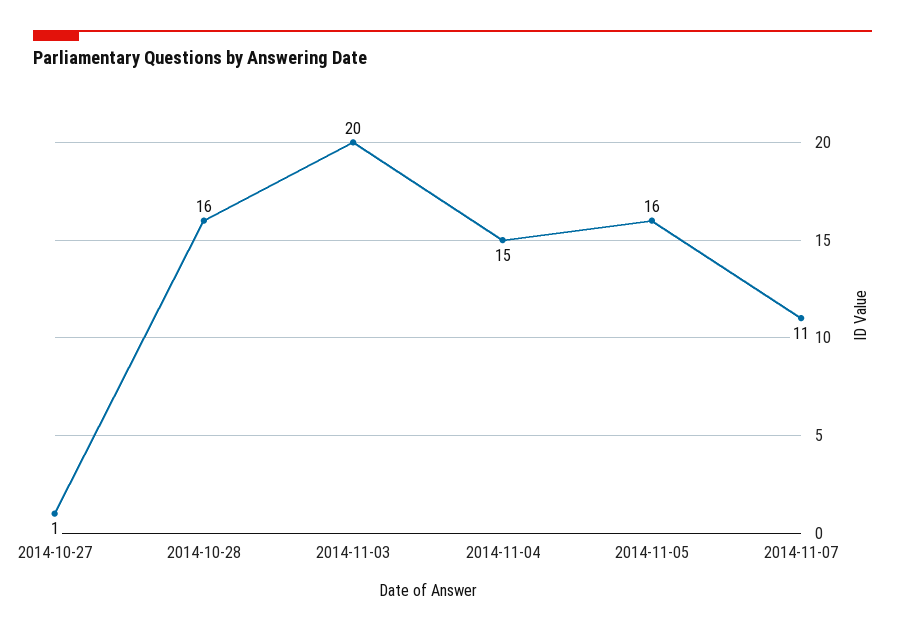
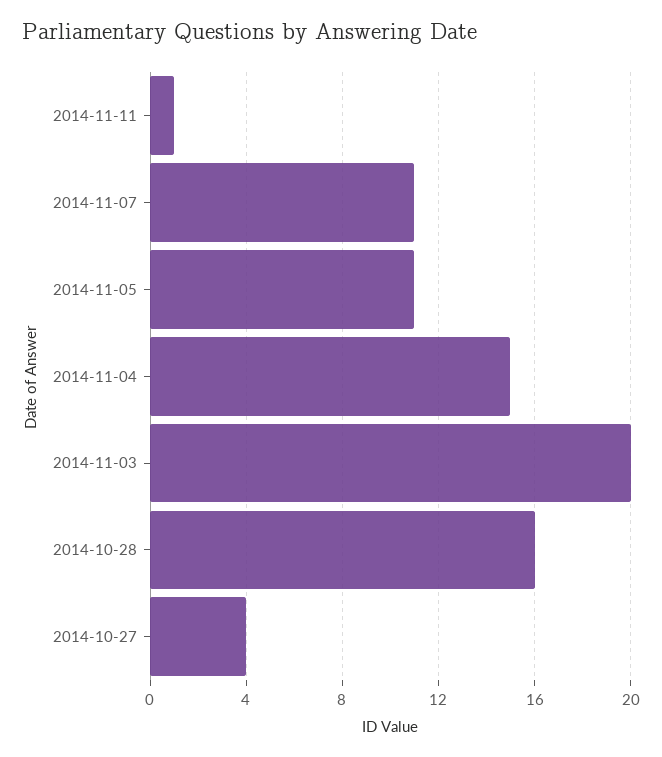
2014-10-27: 1 -> 4
2014-11-05: 16 -> 11
2014-11-11: none -> 1

